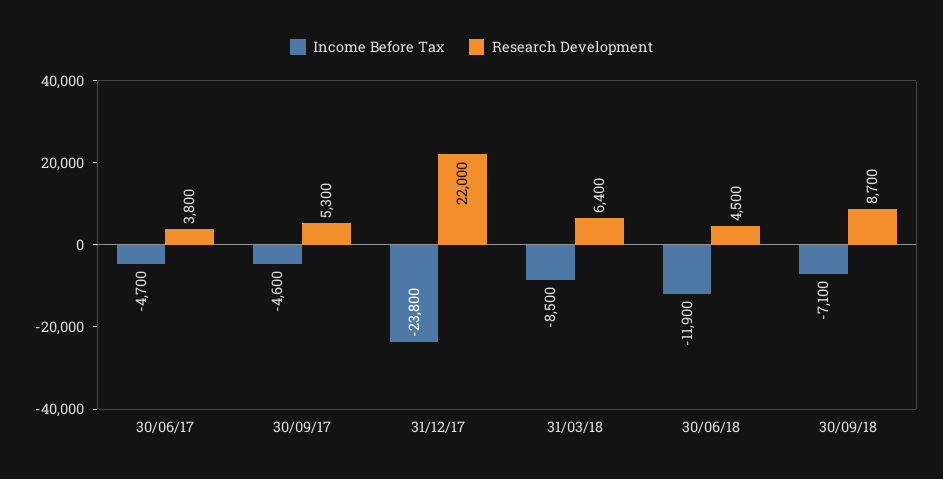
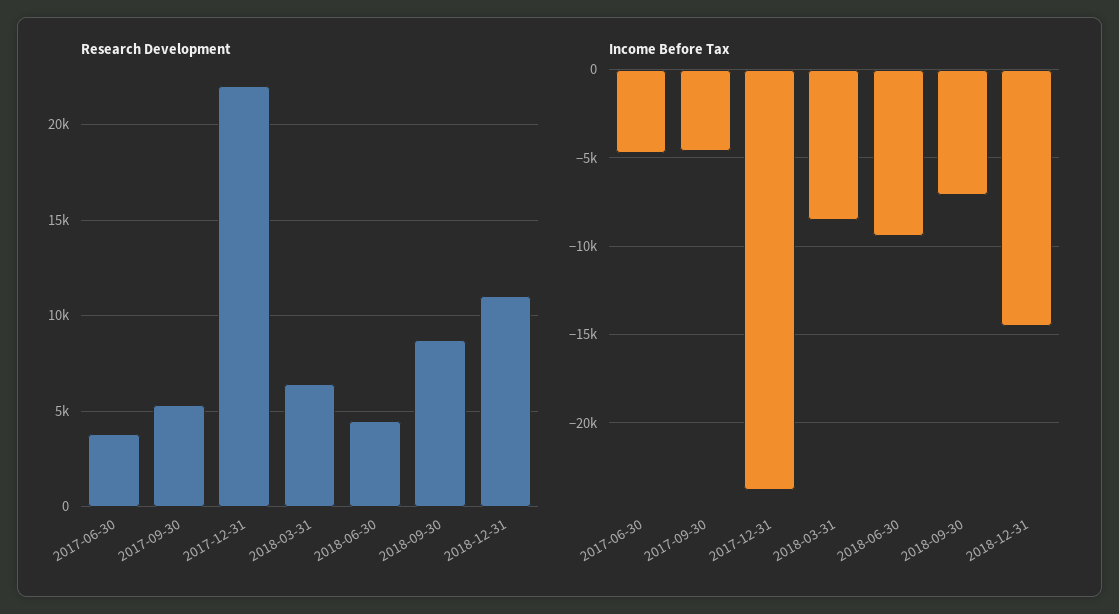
Income Before Tax, 30/06/18: -11900 -> -9500
Research Development, 2018-12-31: none -> 11000
Income Before Tax, 2018-12-31: none -> -14500

